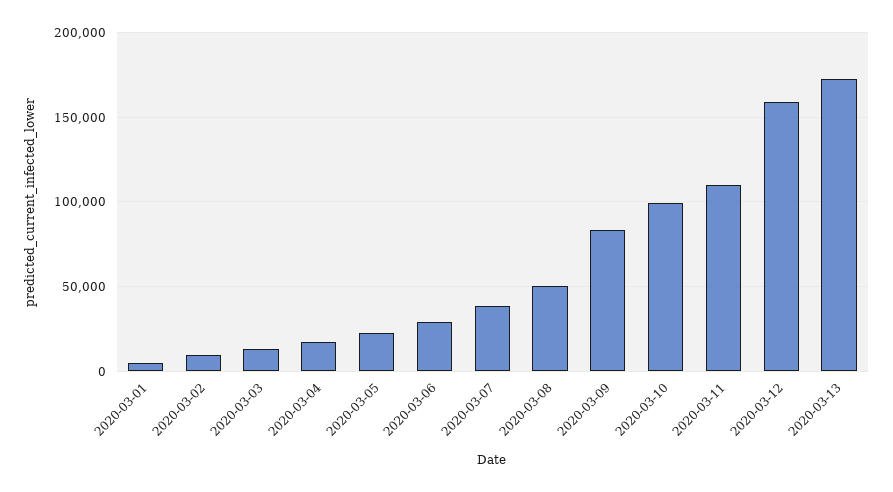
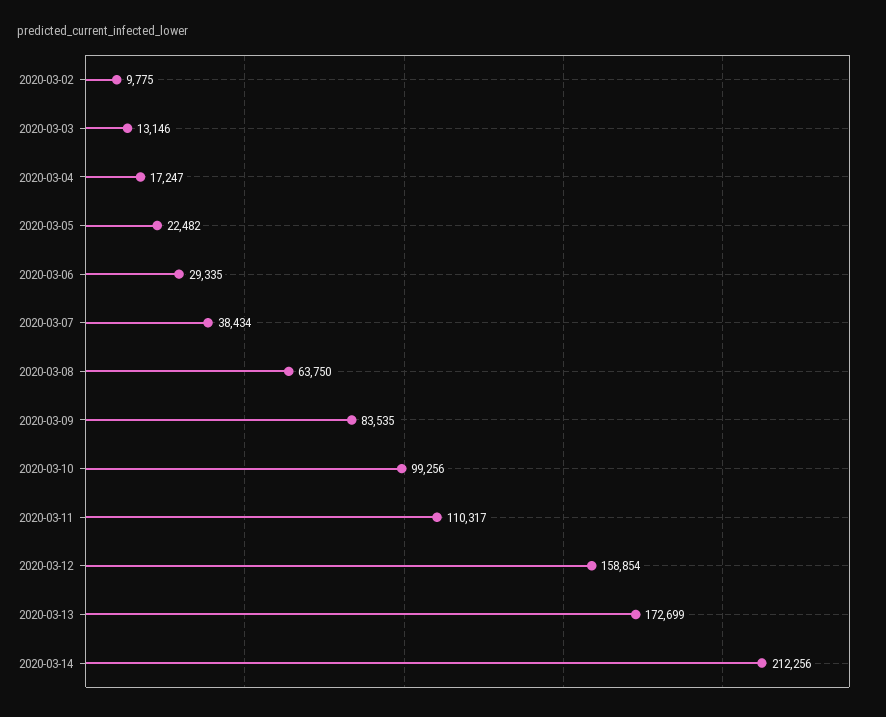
2020-03-01: 5000 -> none
2020-03-08: 50000 -> 63750
2020-03-14: none -> 212256

